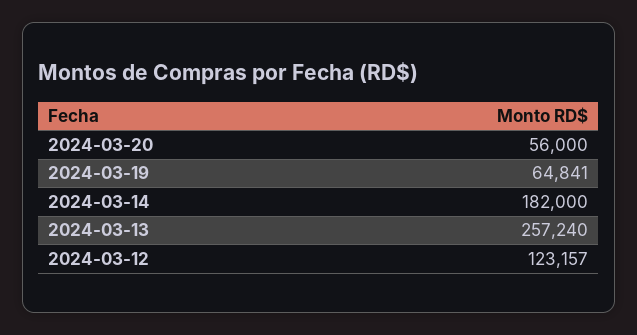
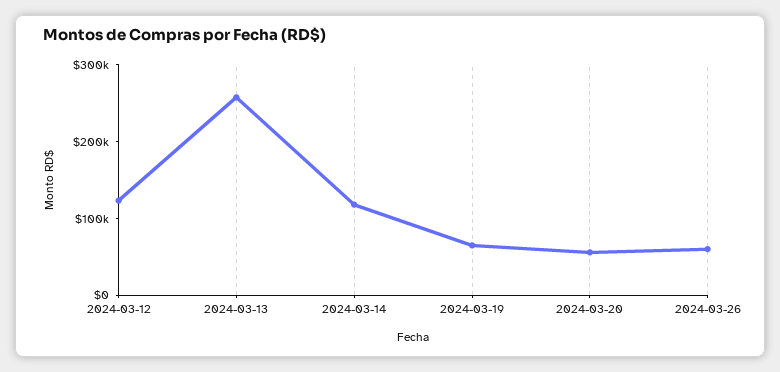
2024-03-14: 182000 -> 120000
2024-03-26: none -> 60000

